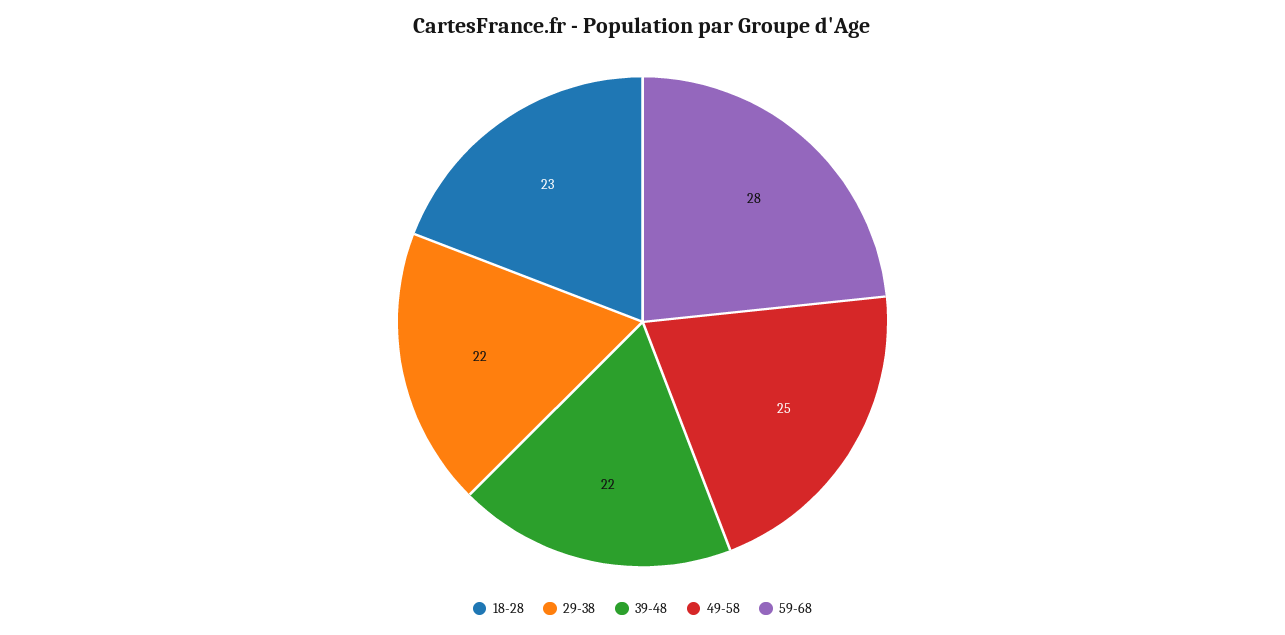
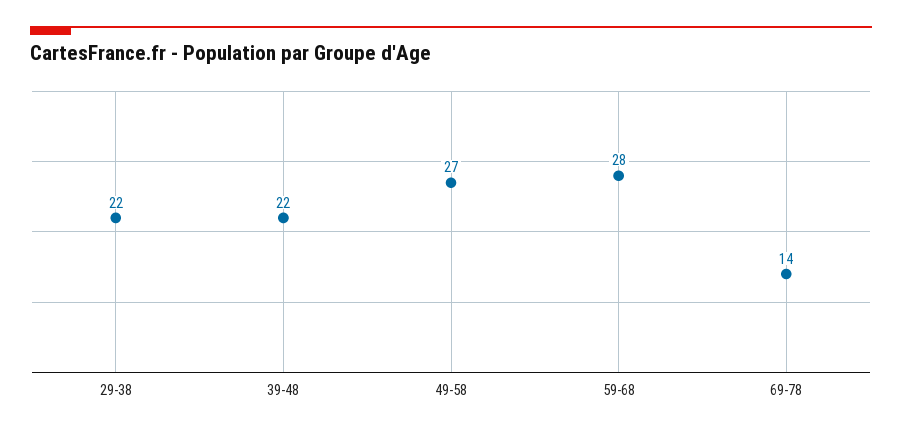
18-28: 23 -> none
49-58: 25 -> 27
69-78: none -> 14

